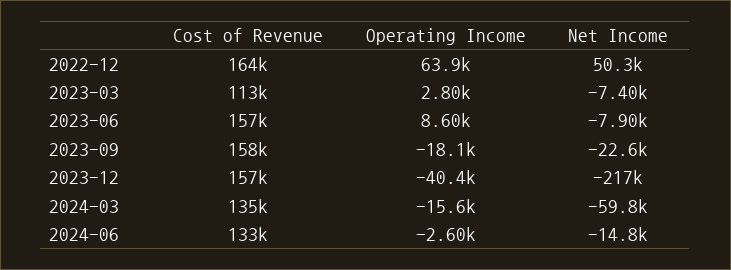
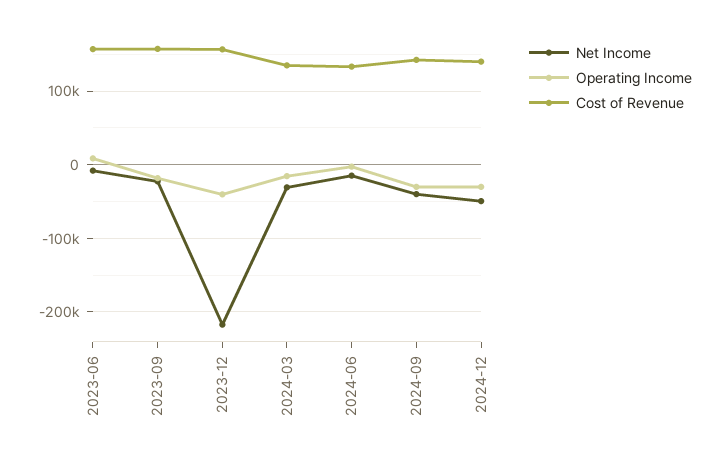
Cost of Revenue, 2022-12: 164000 -> none
Operating Income, 2022-12: 63900 -> none
Net Income, 2022-12: 50300 -> none
Cost of Revenue, 2023-03: 113000 -> none
Operating Income, 2023-03: 2800 -> none
Net Income, 2023-03: -7400 -> none
Net Income, 2024-03: -59800 -> -30000
Net Income, 2024-09: none -> -40000
Operating Income, 2024-09: none -> -30000
Cost of Revenue, 2024-09: none -> 140000
Net Income, 2024-12: none -> -50000
Operating Income, 2024-12: none -> -30000
Cost of Revenue, 2024-12: none -> 140000

